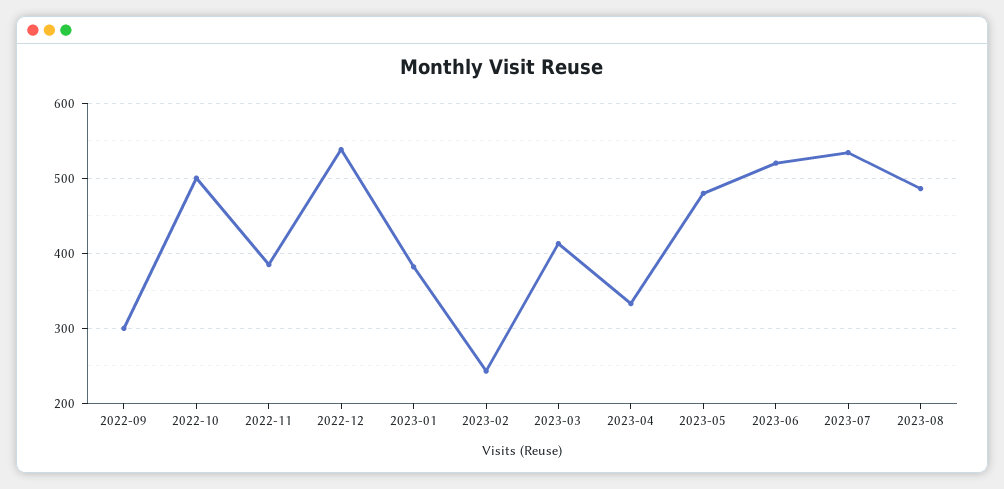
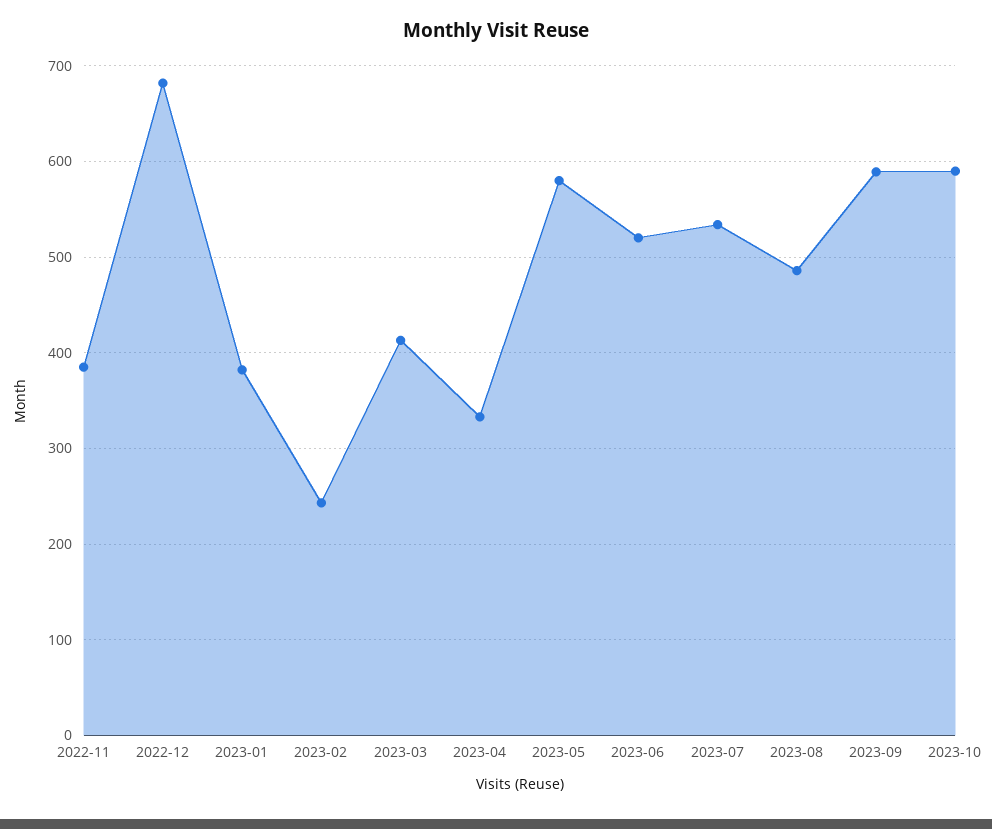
2022-09: 300 -> none
2022-10: 500 -> none
2022-12: 540 -> 680
2023-05: 480 -> 580
2023-09: none -> 590
2023-10: none -> 590

